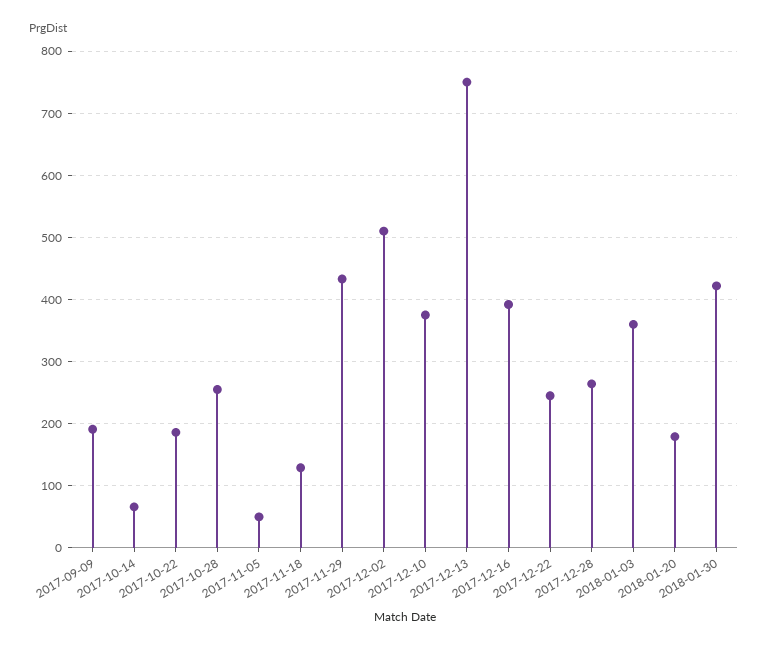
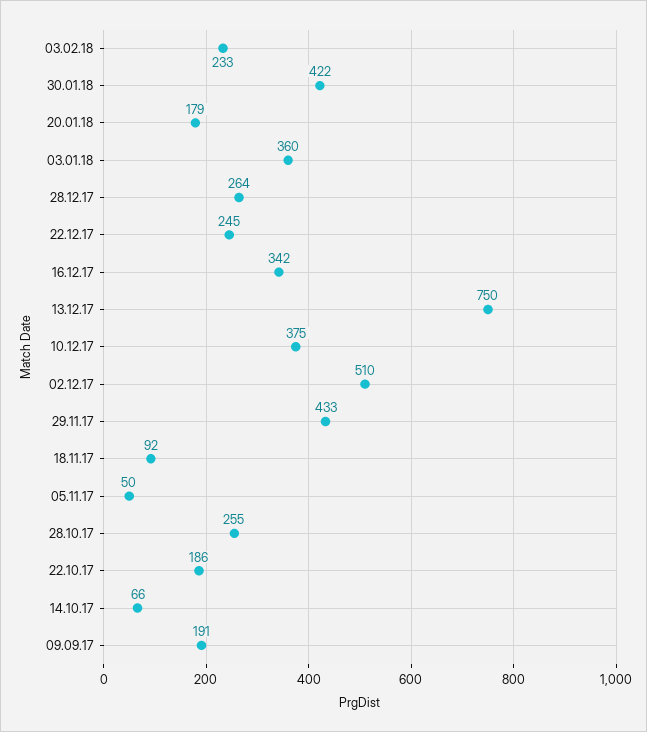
2017-11-18: 130 -> 92
2017-12-16: 390 -> 342
03.02.18: none -> 233

